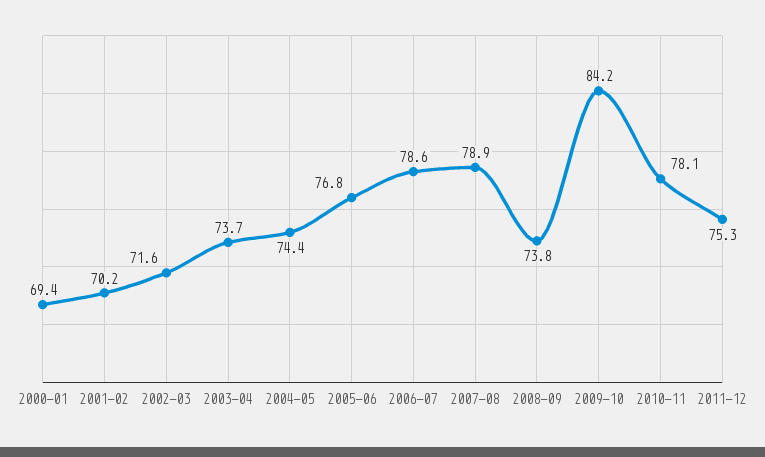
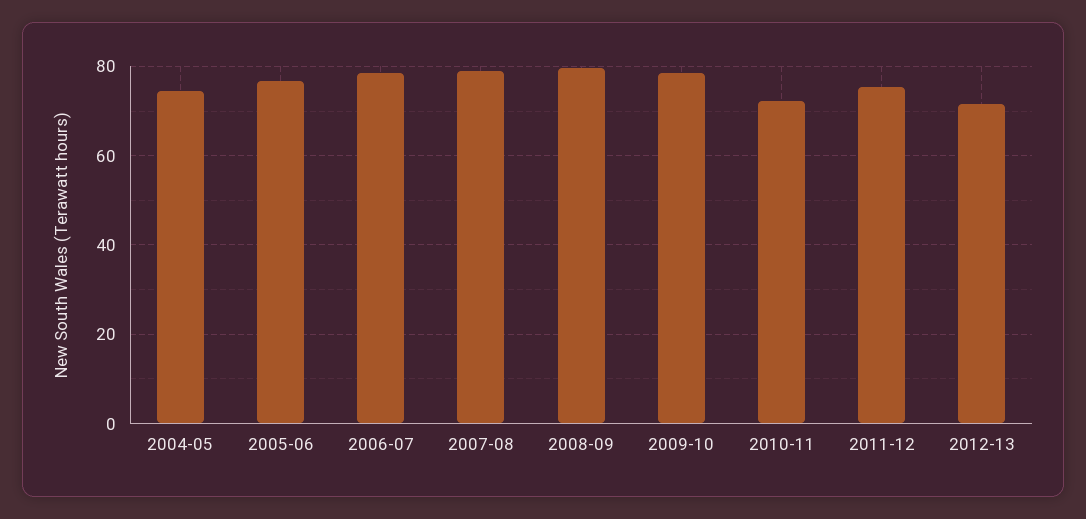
2000-01: 69.4 -> none
2001-02: 70.2 -> none
2002-03: 71.6 -> none
2003-04: 73.7 -> none
2008-09: 73.8 -> 80
2009-10: 84.2 -> 78
2010-11: 78.1 -> 72
2012-13: none -> 72

